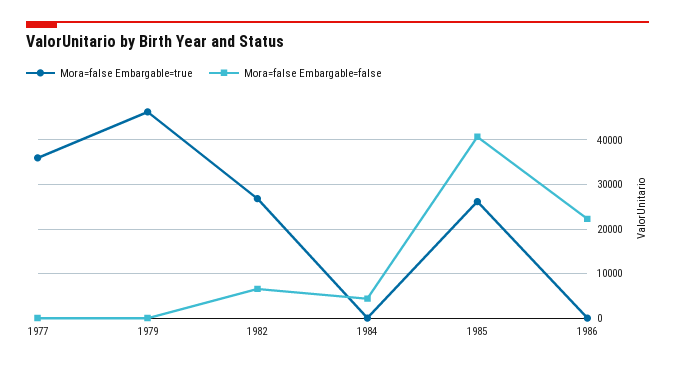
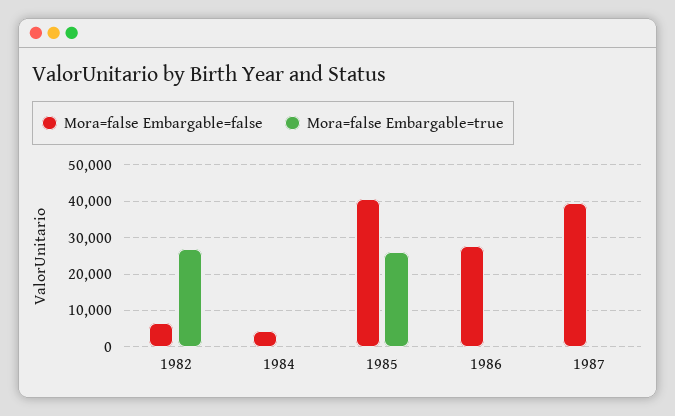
Mora=false Embargable=true, 1977: 36000 -> none
Mora=false Embargable=false, 1977: 0 -> none
Mora=false Embargable=true, 1979: 46000 -> none
Mora=false Embargable=false, 1979: 0 -> none
Mora=false Embargable=false, 1986: 22000 -> 28000
Mora=false Embargable=false, 1987: none -> 40000
Mora=false Embargable=true, 1987: none -> 0

